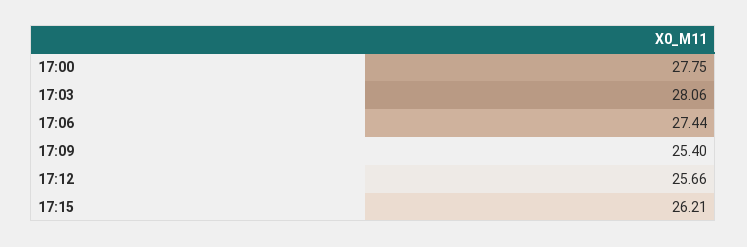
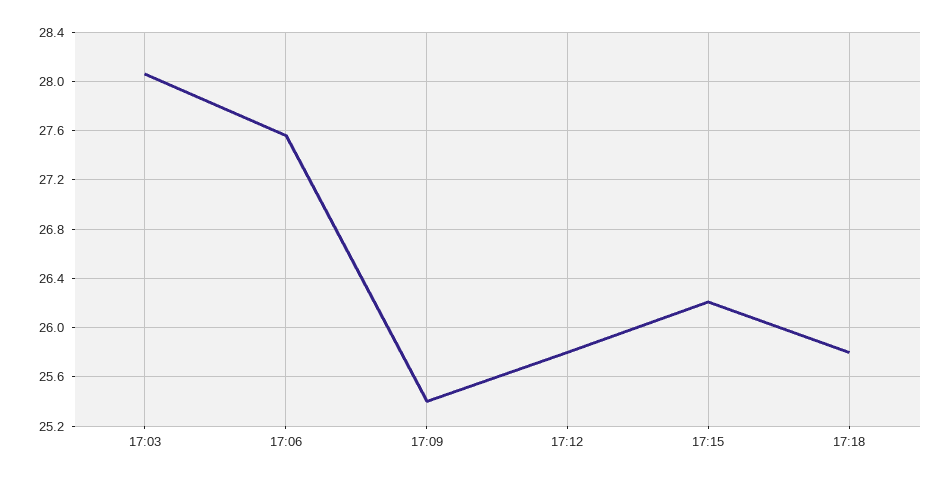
17:00: 27.75 -> none
17:06: 27.44 -> 27.55
17:12: 25.66 -> 25.8
17:18: none -> 25.8

